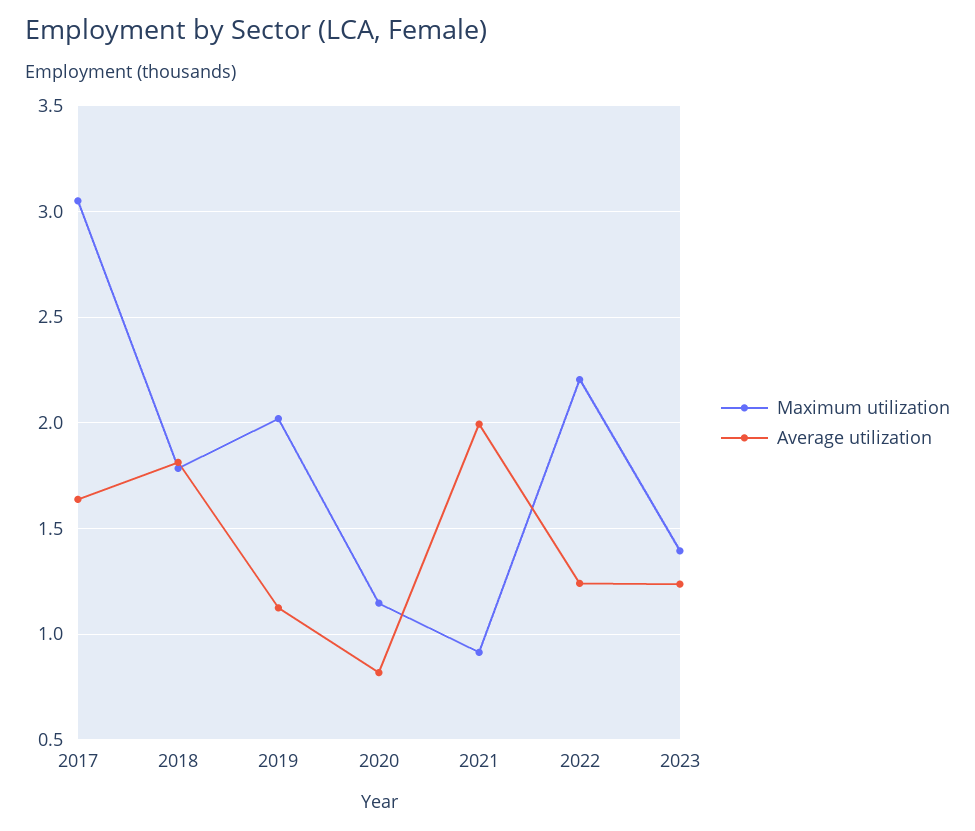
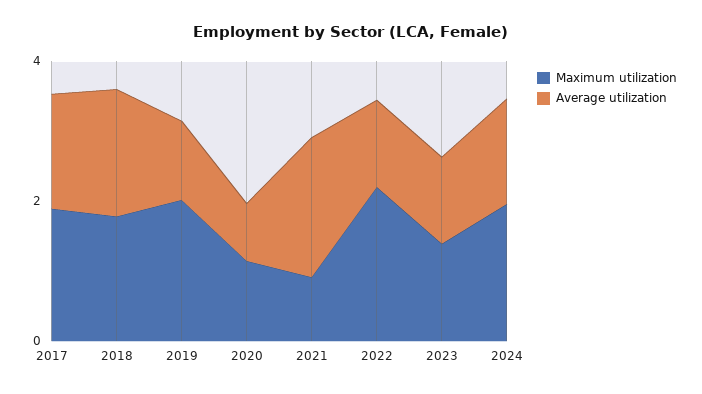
Maximum utilization, 2017: 3.05 -> 2
Maximum utilization, 2024: none -> 2
Average utilization, 2024: none -> 1.5

